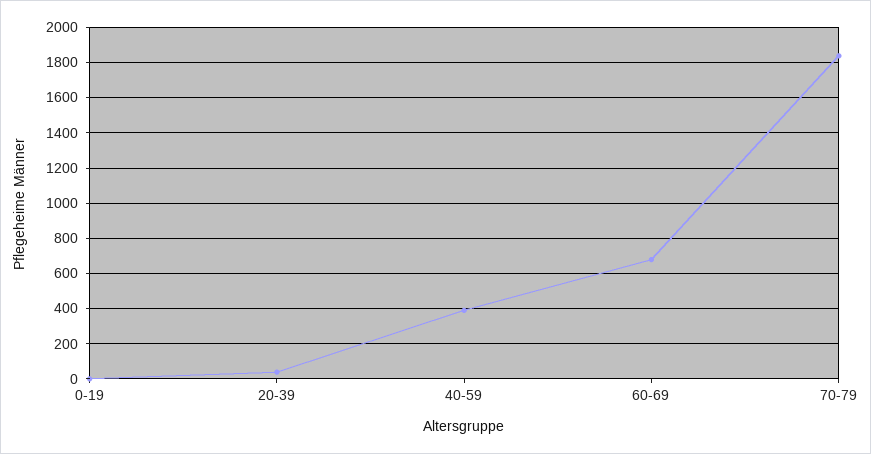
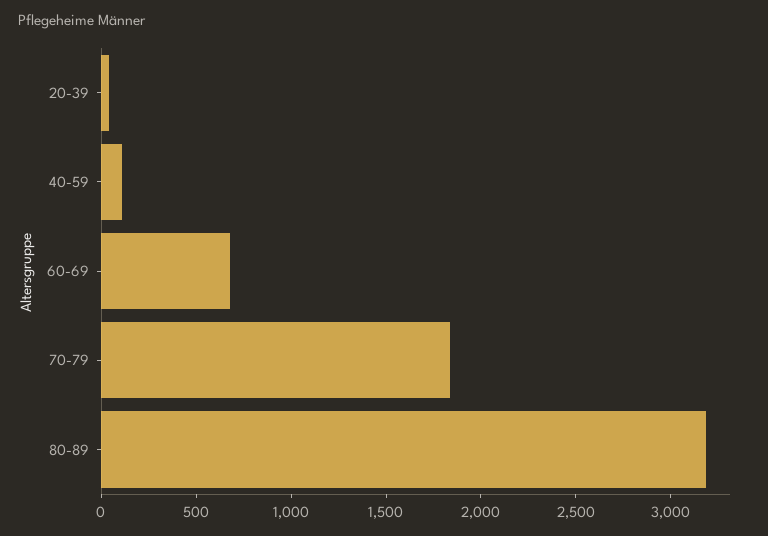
0-19: 0 -> none
40-59: 400 -> 100
80-89: none -> 3200

